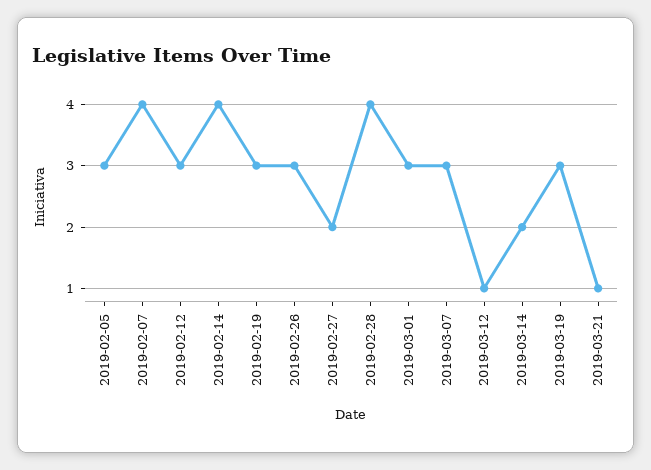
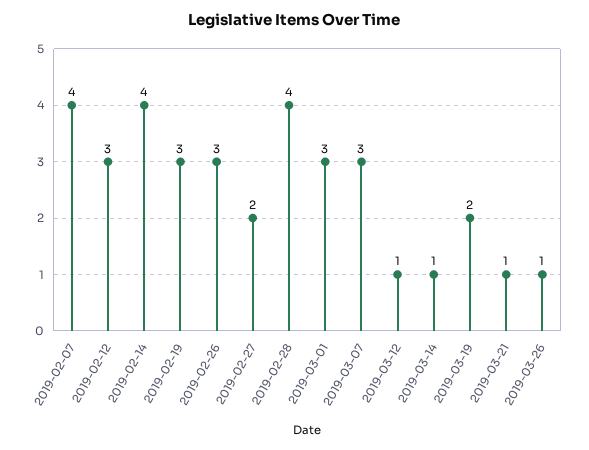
2019-02-05: 3 -> none
2019-03-14: 2 -> 1
2019-03-19: 3 -> 2
2019-03-26: none -> 1

